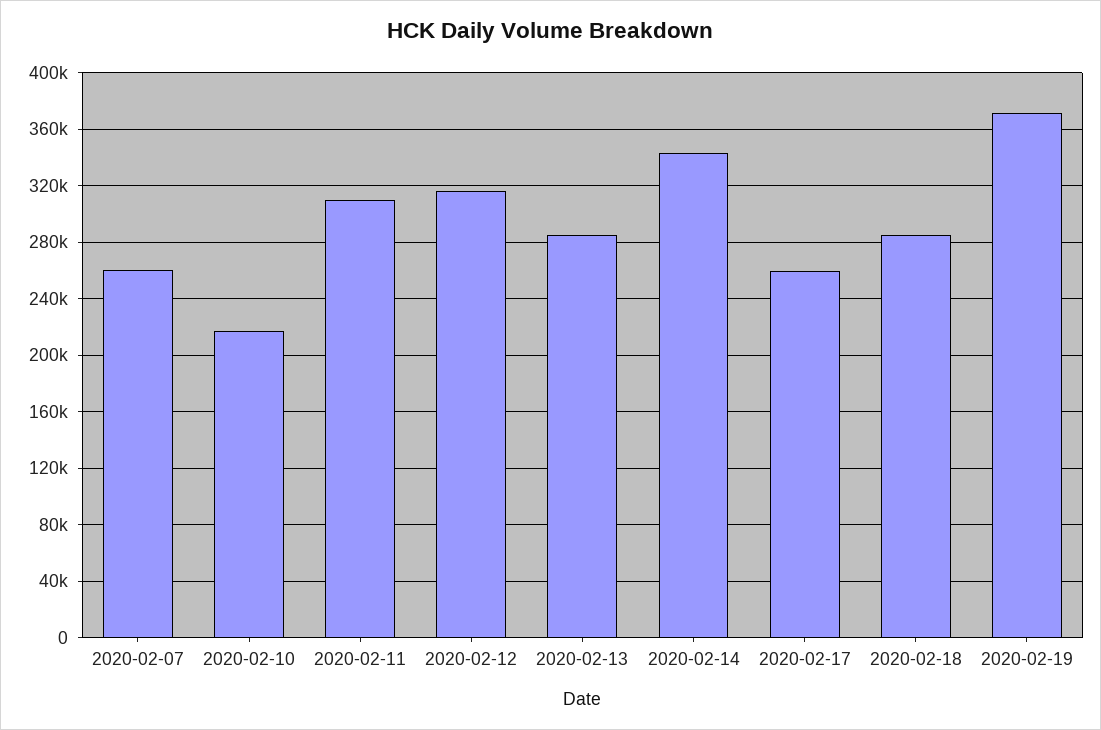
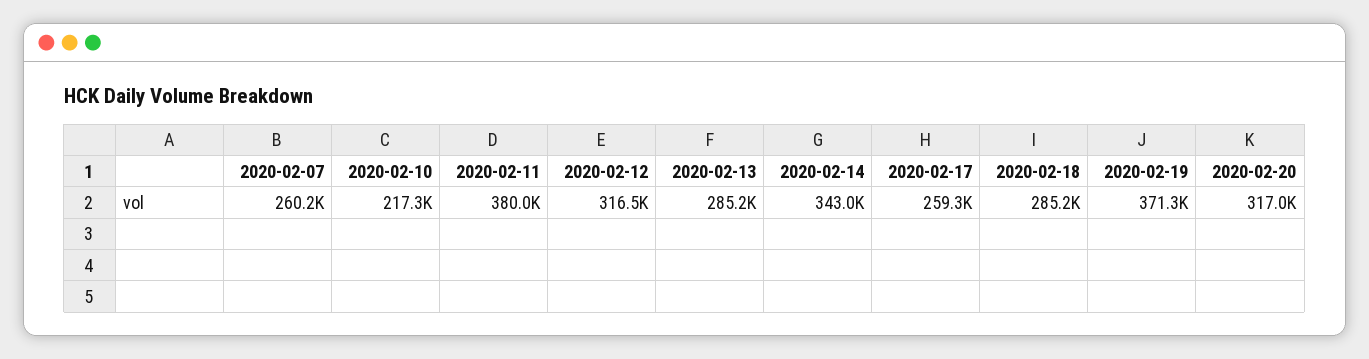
2020-02-11: 310000 -> 380000
2020-02-20: none -> 317000

